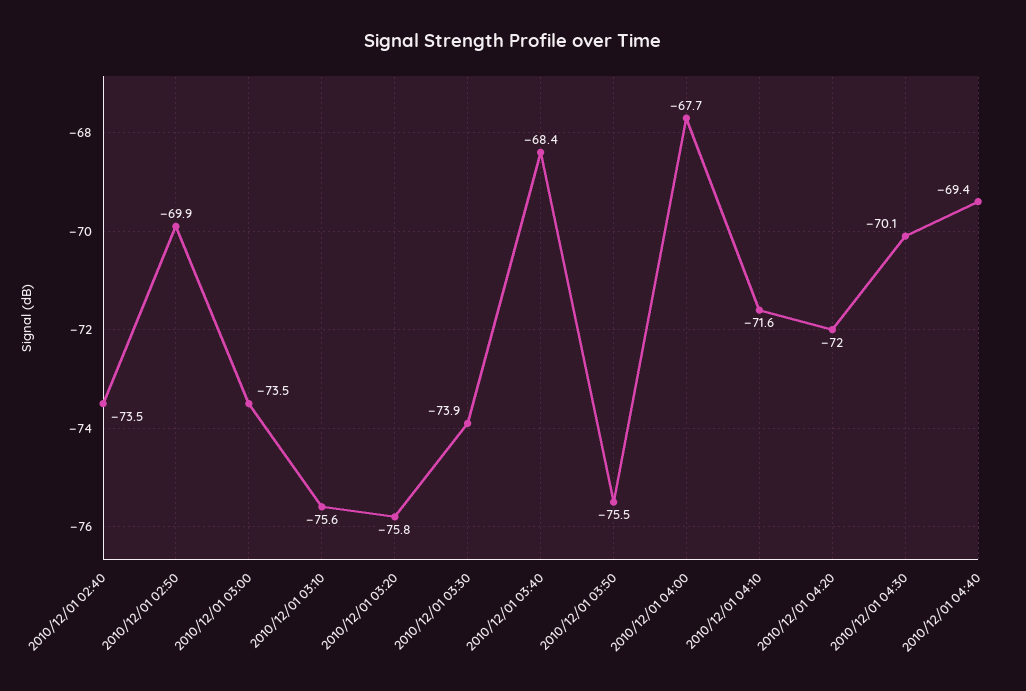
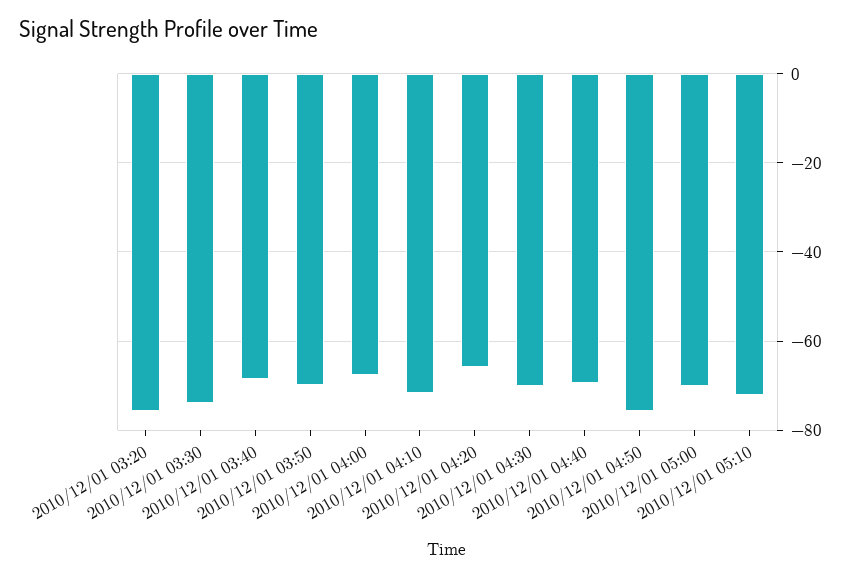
2010/12/01 02:40: -73.5 -> none
2010/12/01 02:50: -69.9 -> none
2010/12/01 03:00: -73.5 -> none
2010/12/01 03:10: -75.6 -> none
2010/12/01 03:50: -75.5 -> -70
2010/12/01 04:20: -72 -> -66
2010/12/01 04:50: none -> -76
2010/12/01 05:00: none -> -70
2010/12/01 05:10: none -> -72

